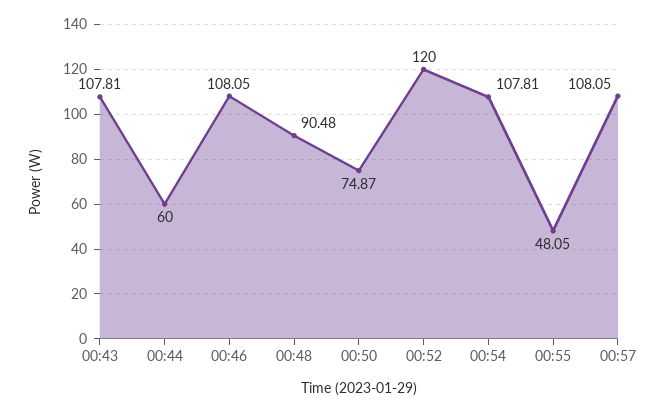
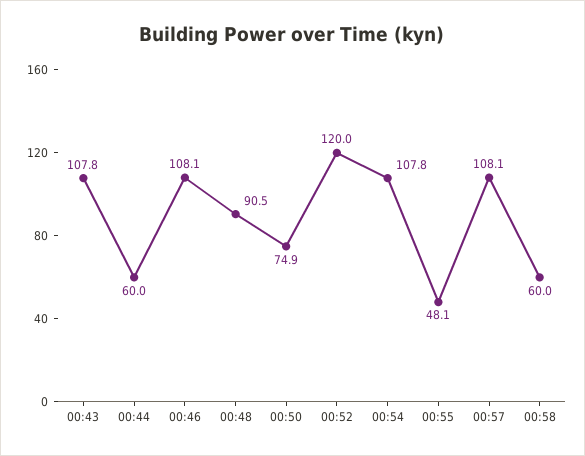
00:58: none -> 60

